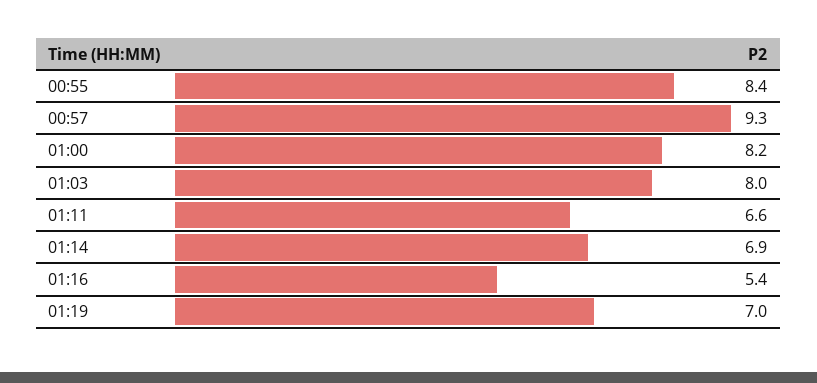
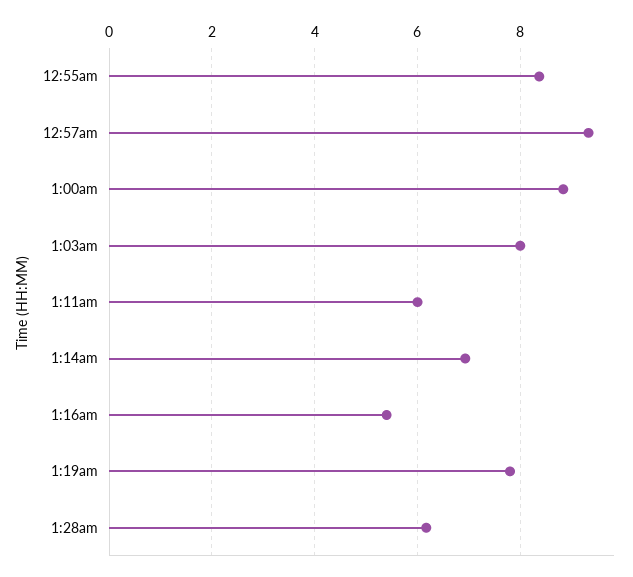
01:00: 8.2 -> 8.8
01:11: 6.6 -> 6
01:19: 7 -> 7.8
1:28am: none -> 6.2

